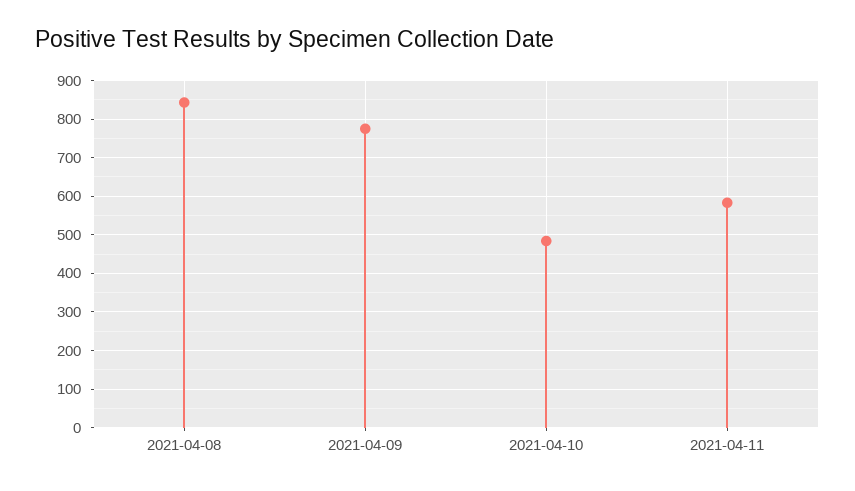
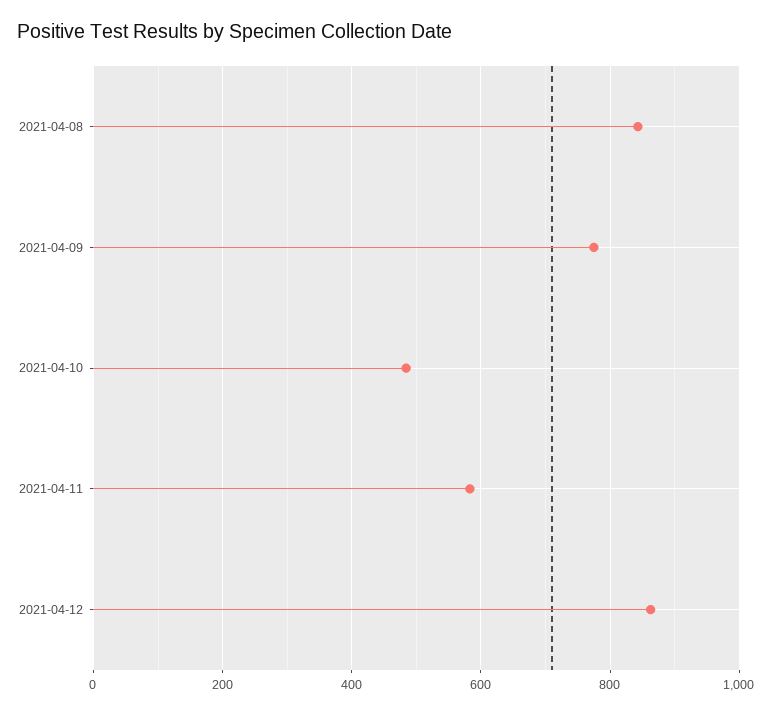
2021-04-12: none -> 860

